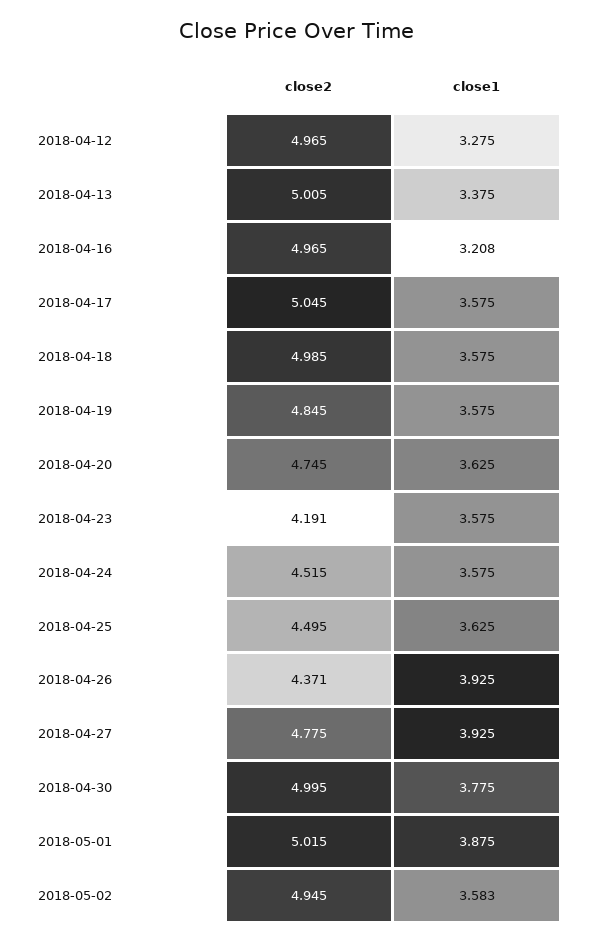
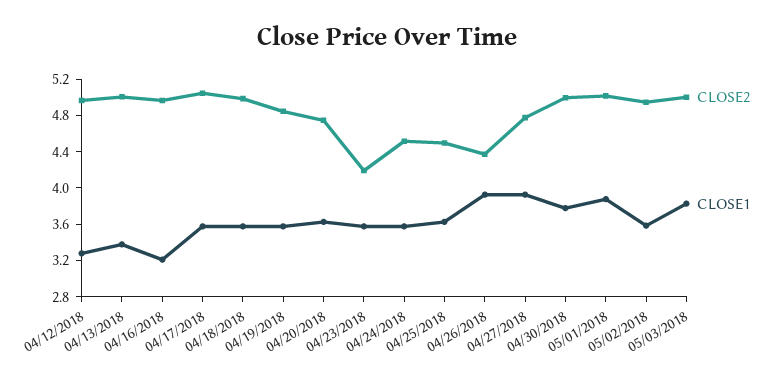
close2, 05/03/2018: none -> 5
close1, 05/03/2018: none -> 3.8

